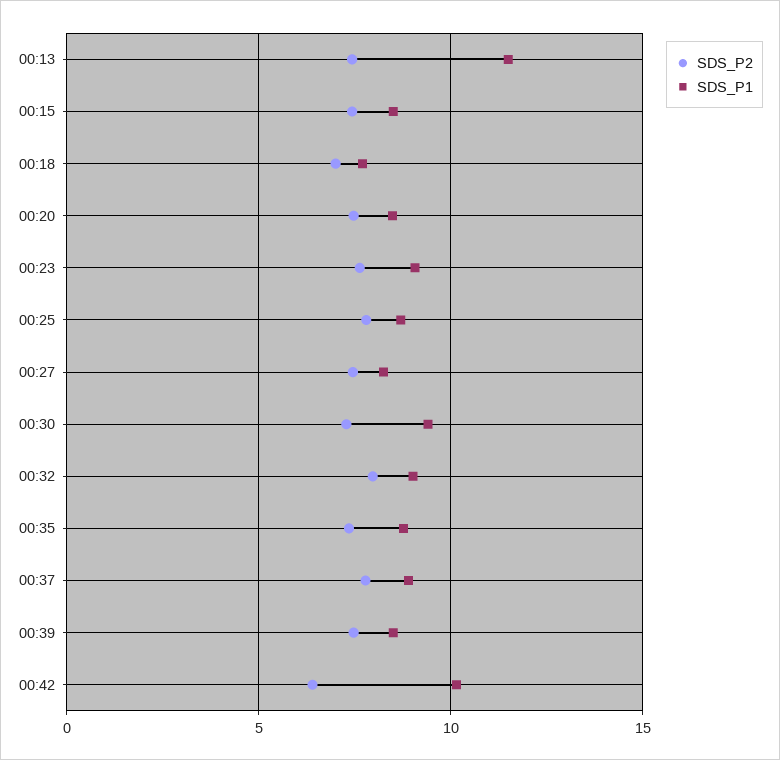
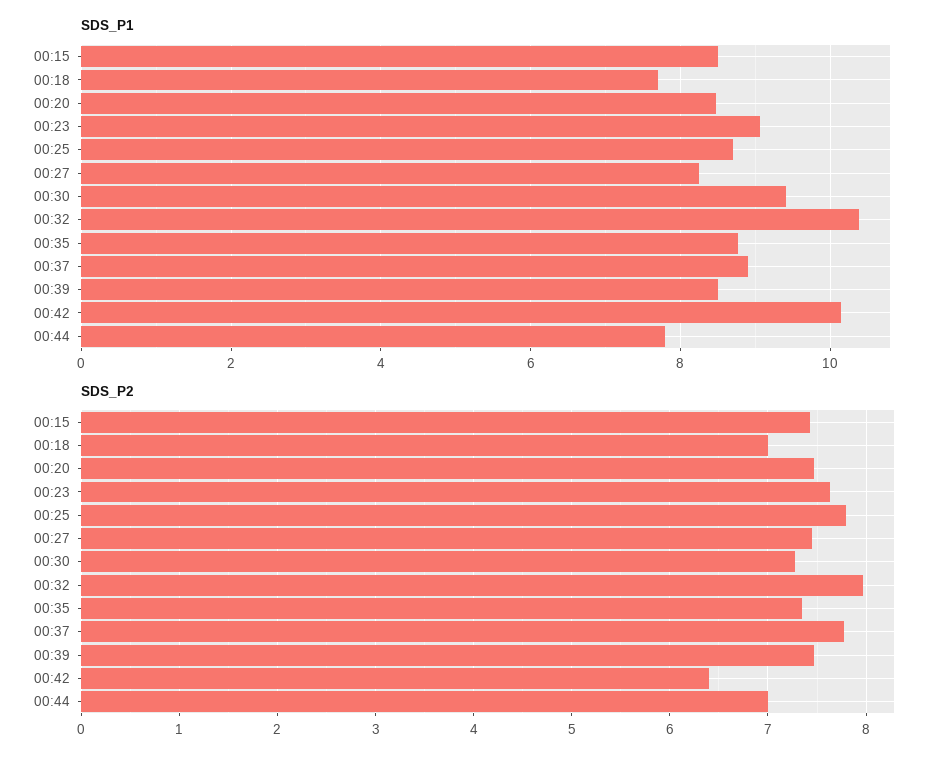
SDS_P2, 00:13: 7.5 -> none
SDS_P1, 00:13: 11.5 -> none
SDS_P1, 00:32: 9 -> 10.4
SDS_P1, 00:44: none -> 7.8
SDS_P2, 00:44: none -> 7

